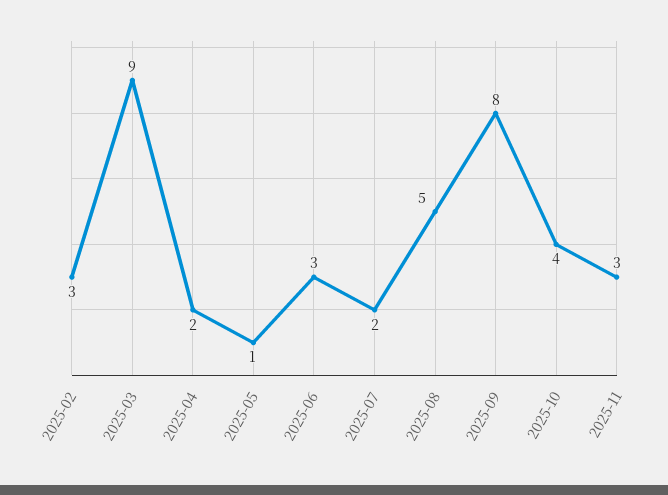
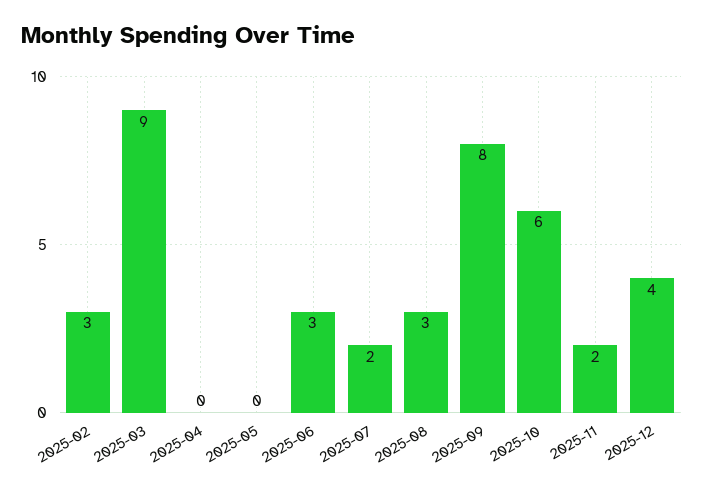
2025-04: 2 -> 0
2025-05: 1 -> 0
2025-08: 5 -> 3
2025-10: 4 -> 6
2025-11: 3 -> 2
2025-12: none -> 4

